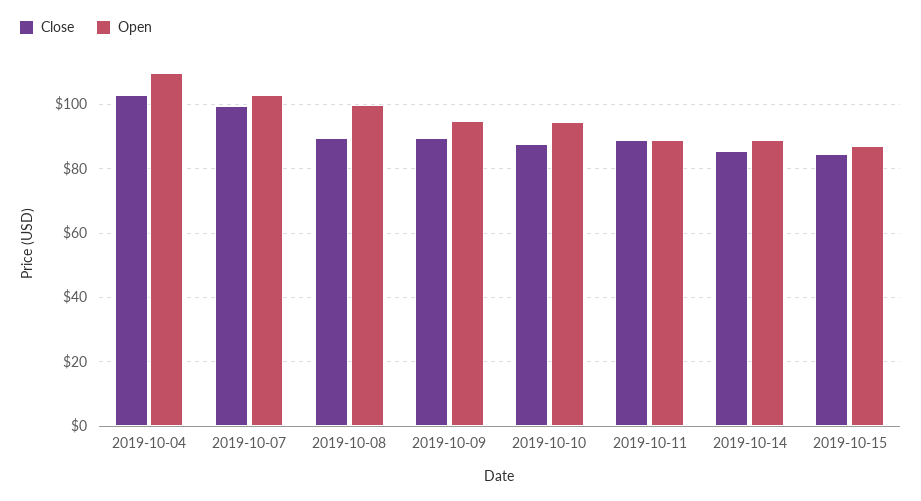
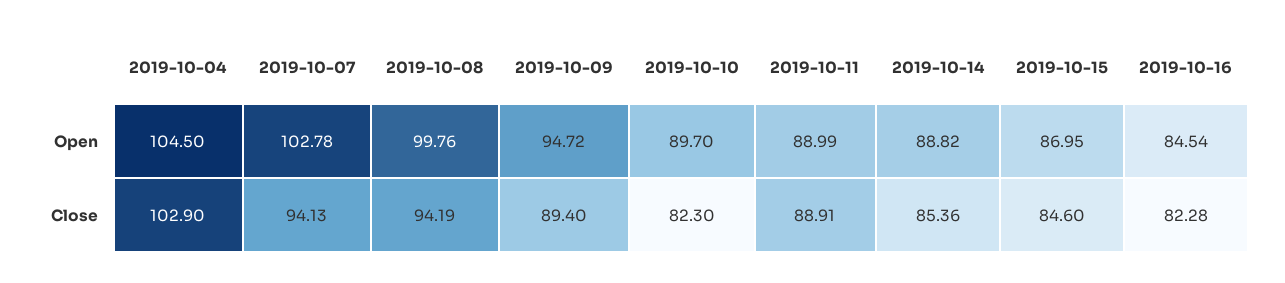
Open, 2019-10-04: 110 -> 104.5
Close, 2019-10-07: 100 -> 94.13
Close, 2019-10-08: 90 -> 94.19
Close, 2019-10-10: 88 -> 82.3
Open, 2019-10-10: 94 -> 89.7
Open, 2019-10-16: none -> 84.54
Close, 2019-10-16: none -> 82.28

